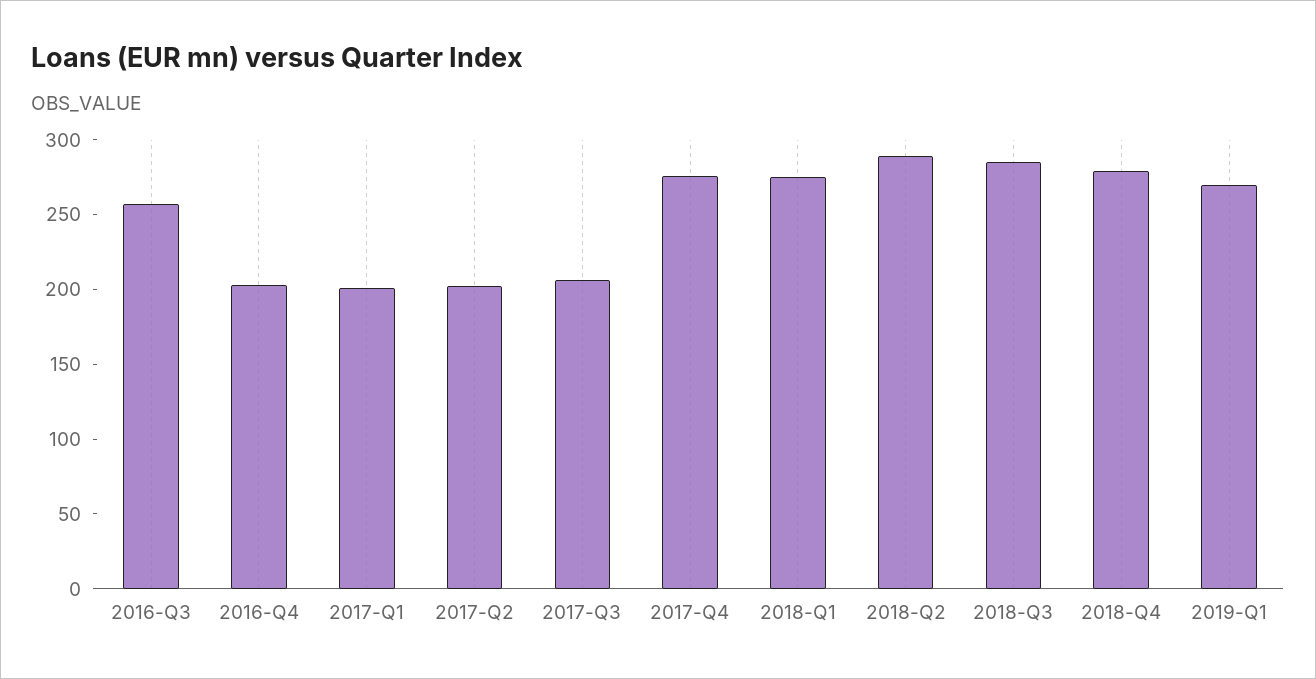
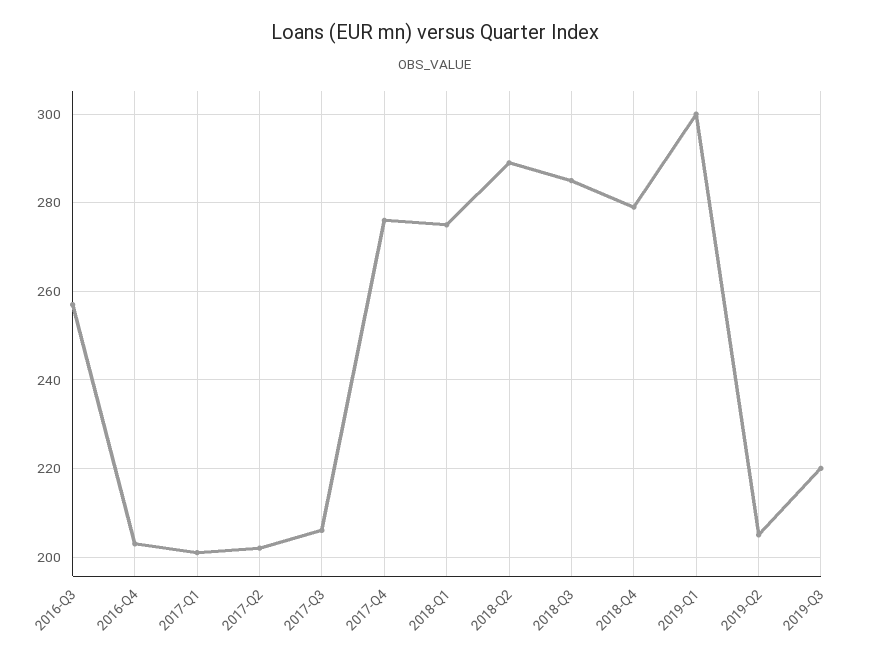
2019-Q1: 270 -> 300
2019-Q2: none -> 205
2019-Q3: none -> 220

